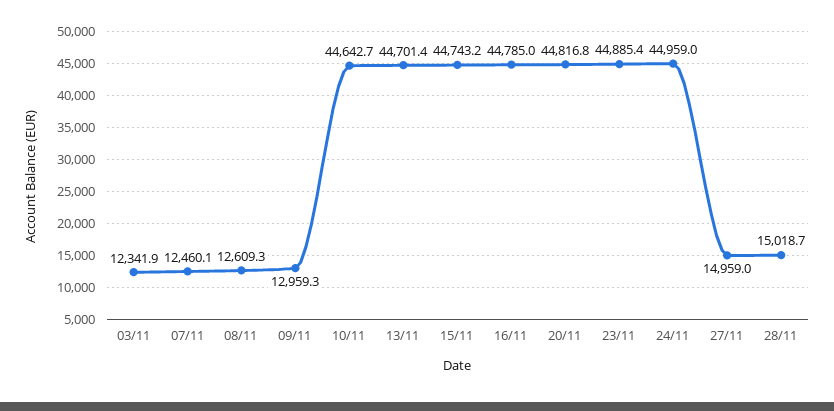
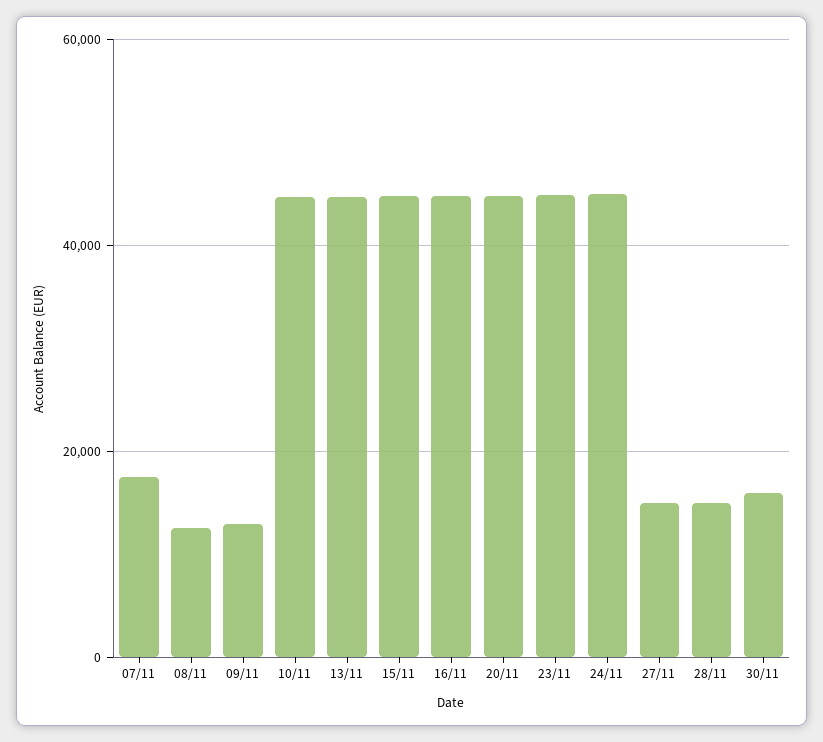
03/11: 12341.9 -> none
07/11: 12460.1 -> 18000
30/11: none -> 16000

